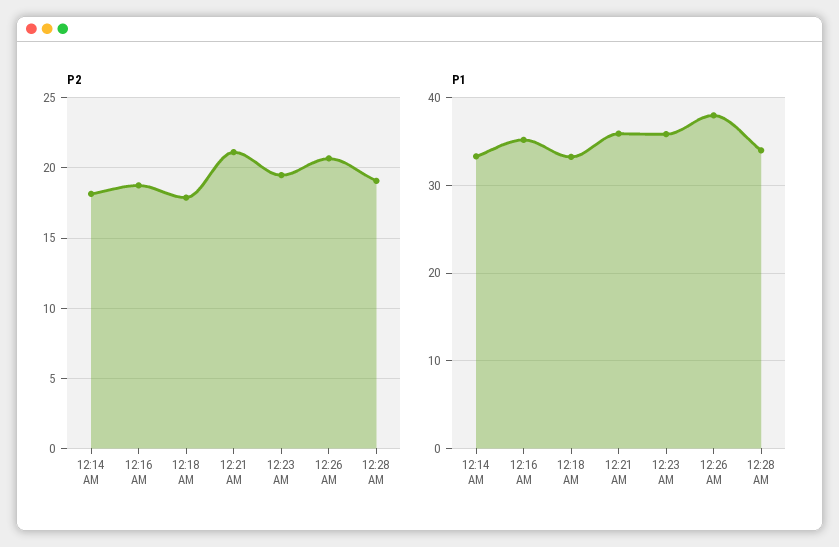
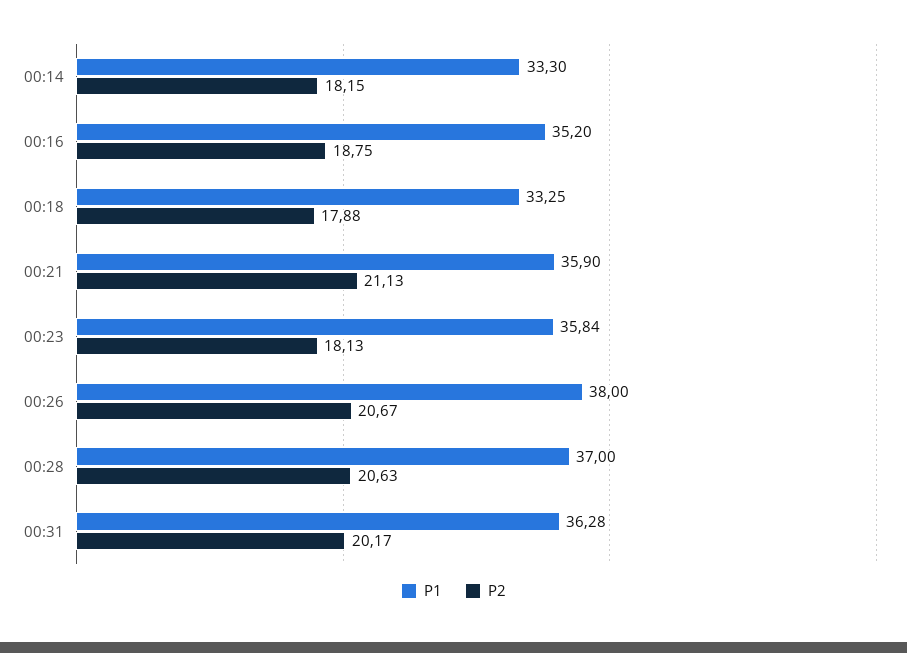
P2, 12:23 AM: 19.5 -> 18.13
P2, 12:28 AM: 19 -> 20.63
P1, 12:28 AM: 34 -> 37
P1, 00:31: none -> 36.28
P2, 00:31: none -> 20.17

